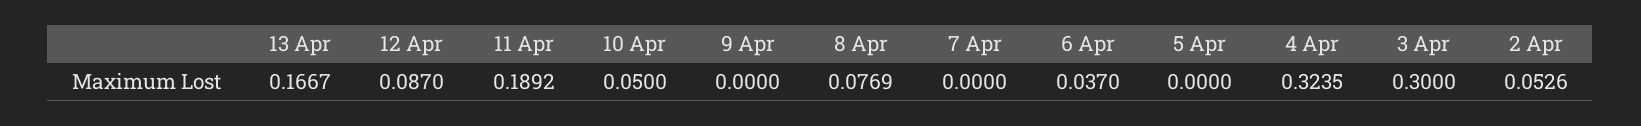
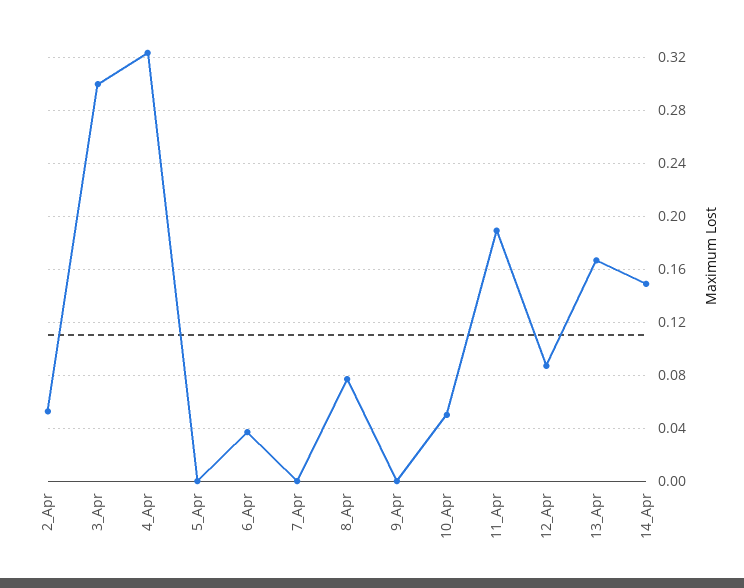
14_Apr: none -> 0.15

